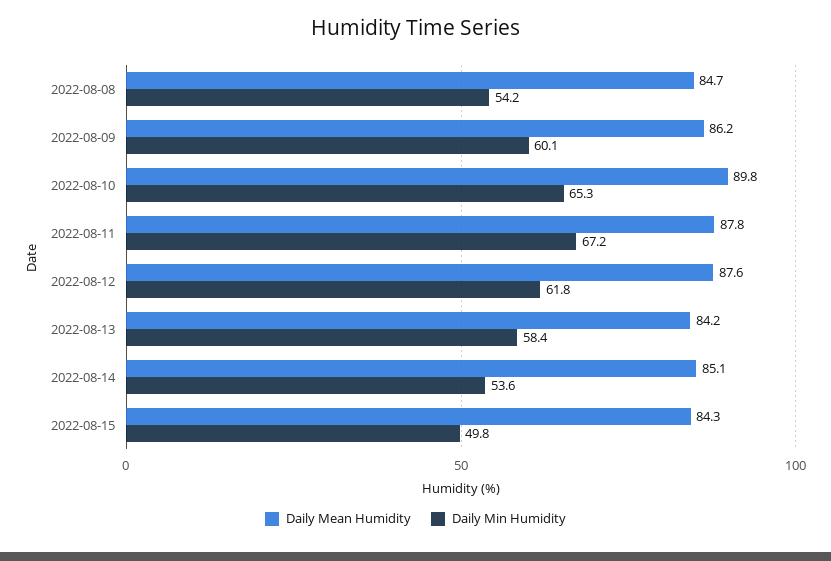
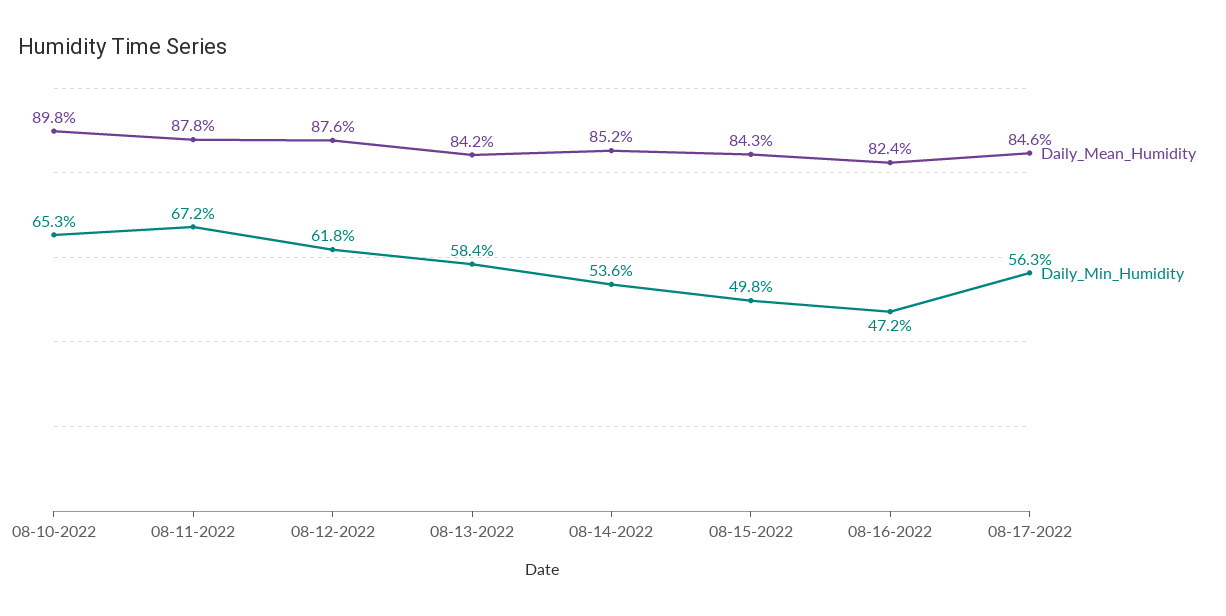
Daily Mean Humidity, 2022-08-08: 84.7 -> none
Daily Min Humidity, 2022-08-08: 54.2 -> none
Daily Mean Humidity, 2022-08-09: 86.2 -> none
Daily Min Humidity, 2022-08-09: 60.1 -> none
Daily Mean Humidity, 2022-08-14: 85.1 -> 85.2
Daily Mean Humidity, 08-16-2022: none -> 82.4
Daily Min Humidity, 08-16-2022: none -> 47.2
Daily Mean Humidity, 08-17-2022: none -> 84.6
Daily Min Humidity, 08-17-2022: none -> 56.3

